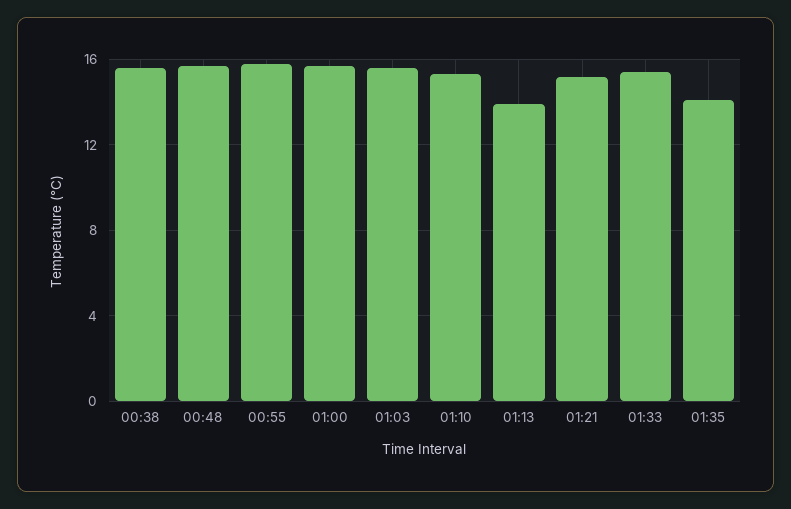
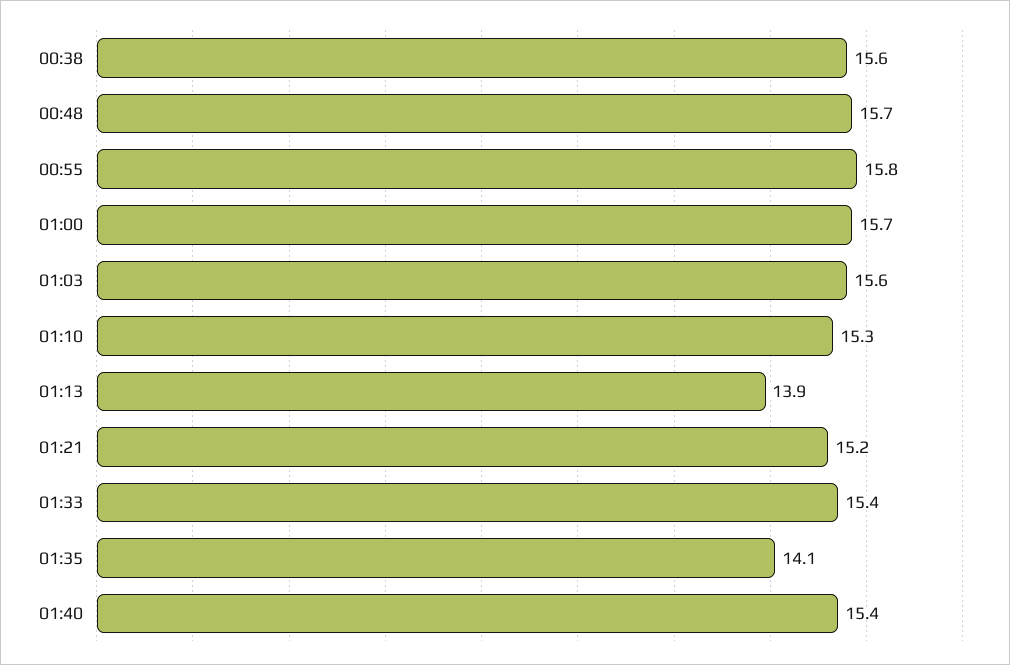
01:40: none -> 15.4

